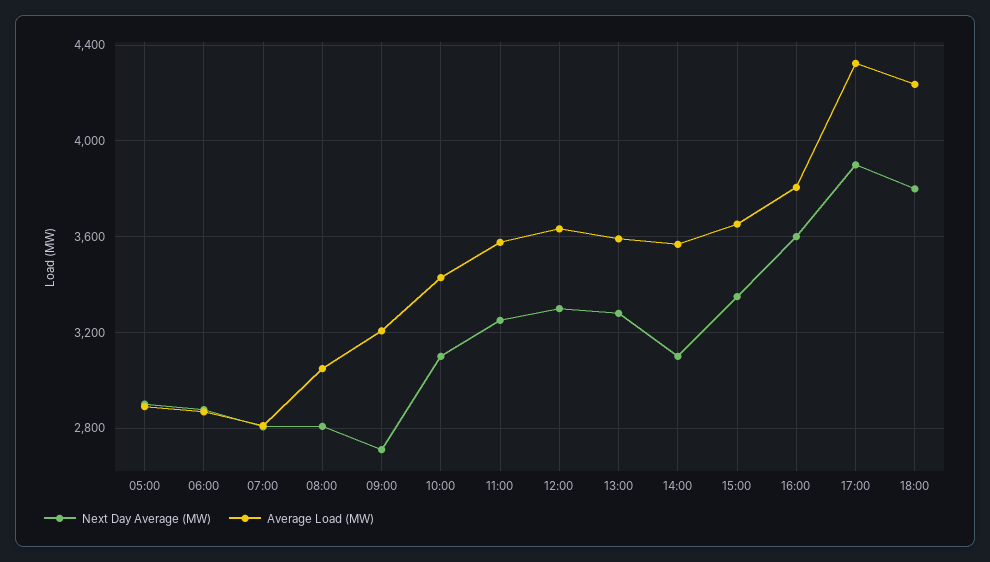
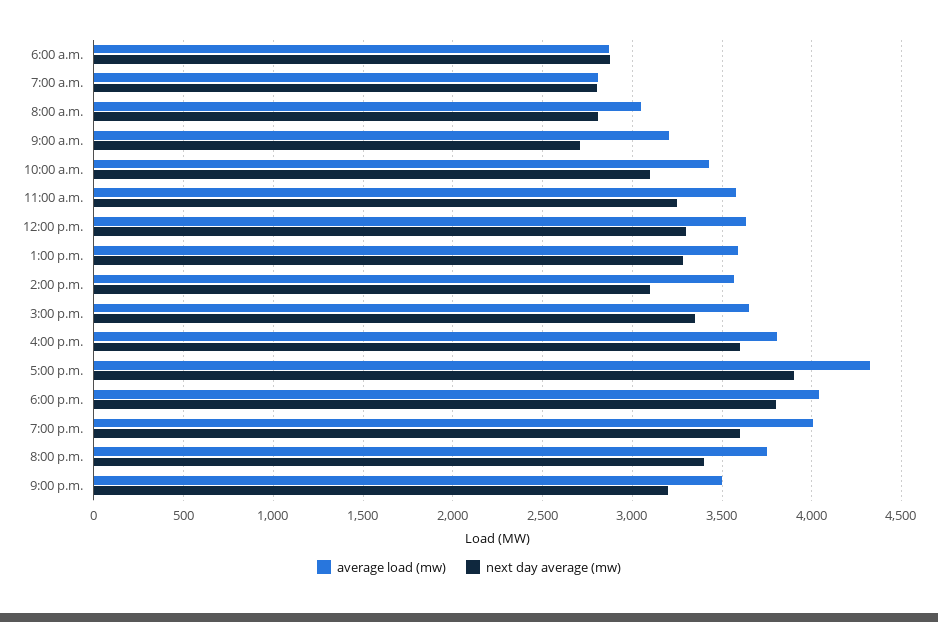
Next Day Average (MW), 05:00: 2900 -> none
Average Load (MW), 05:00: 2900 -> none
Average Load (MW), 18:00: 4250 -> 4050
Average Load (MW), 7:00 p.m.: none -> 4000
Next Day Average (MW), 7:00 p.m.: none -> 3600
Average Load (MW), 8:00 p.m.: none -> 3750
Next Day Average (MW), 8:00 p.m.: none -> 3400
Average Load (MW), 9:00 p.m.: none -> 3500
Next Day Average (MW), 9:00 p.m.: none -> 3200

